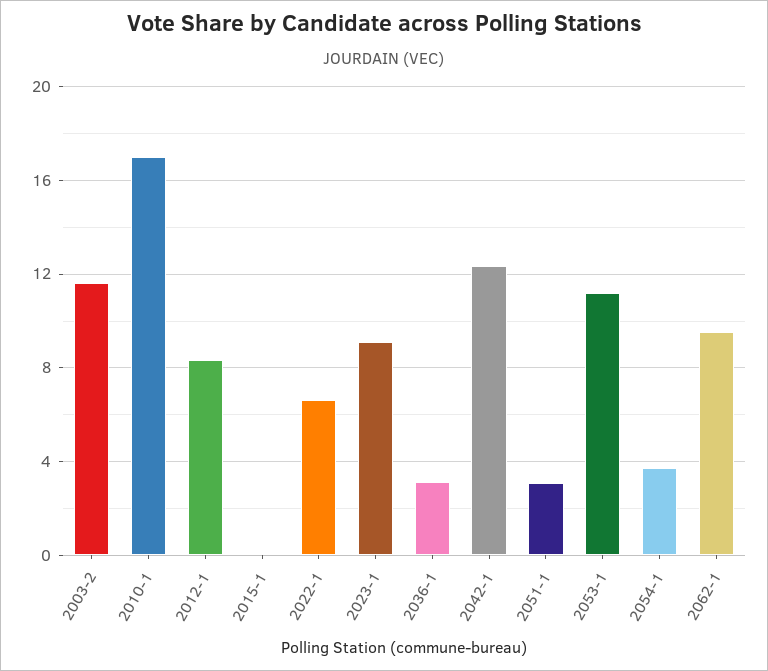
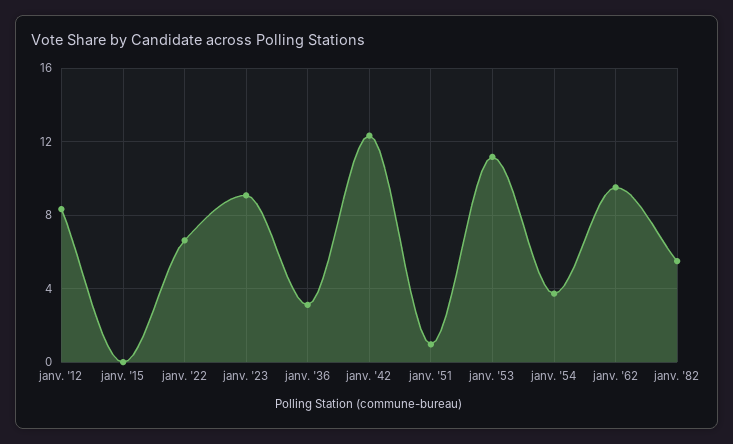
2003-2: 11.5 -> none
2010-1: 17 -> none
2051-1: 3 -> 1
janv. '82: none -> 5.5

